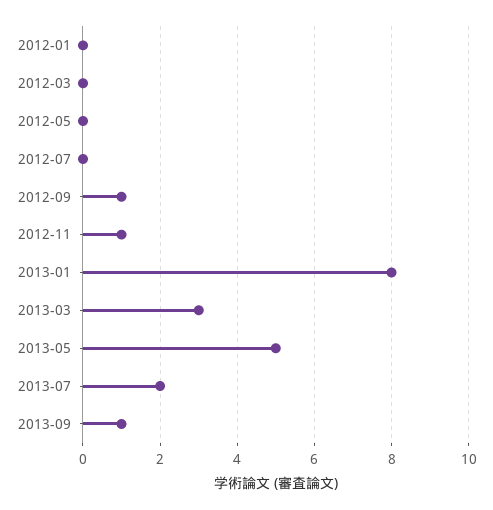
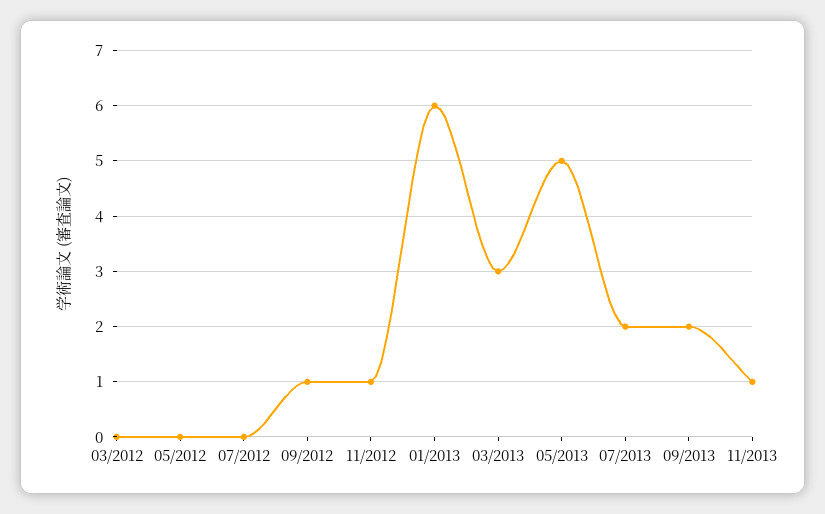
2012-01: 0 -> none
2013-01: 8 -> 6
2013-09: 1 -> 2
11/2013: none -> 1

